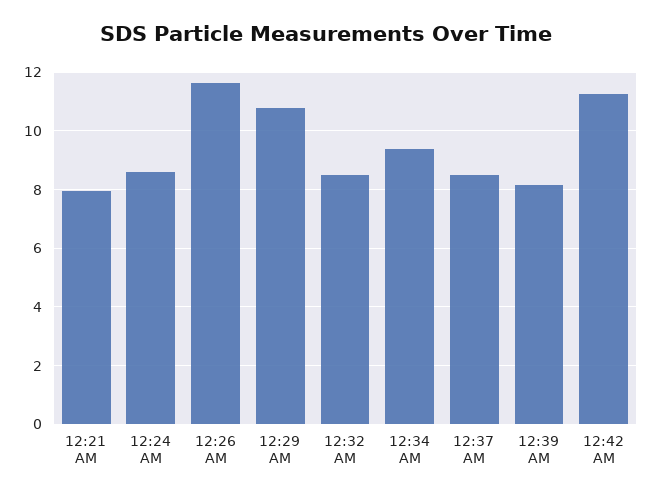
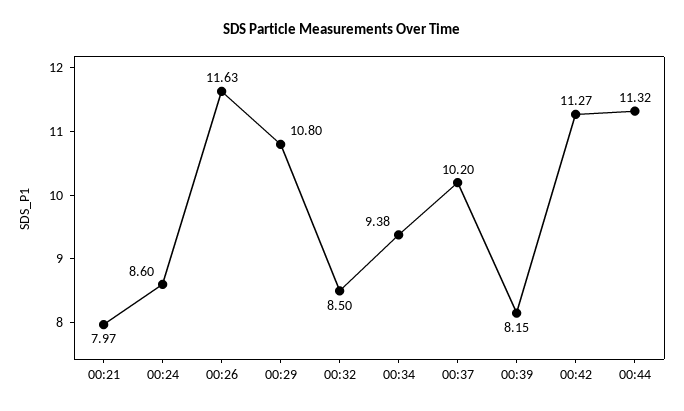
12:37 AM: 8.5 -> 10.2
00:44: none -> 11.32

